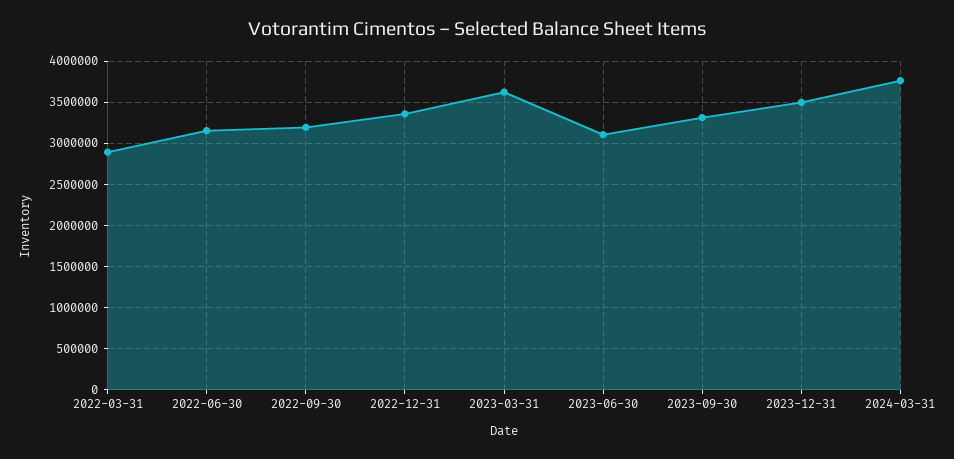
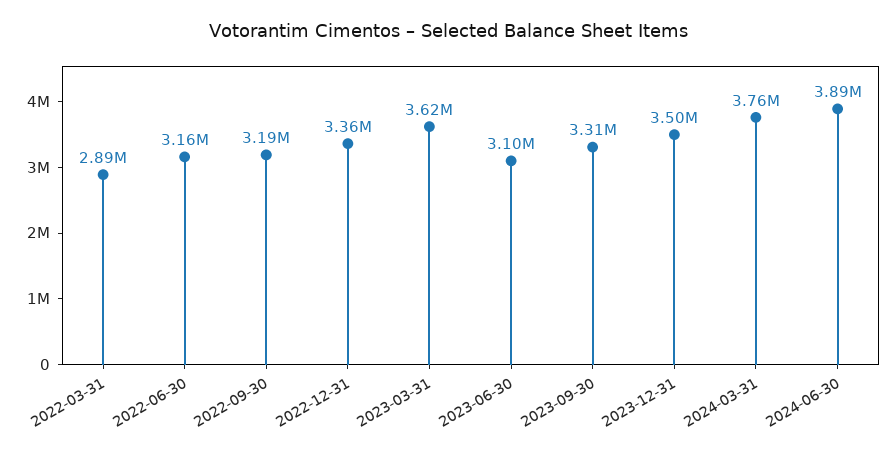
2024-06-30: none -> 3890000

